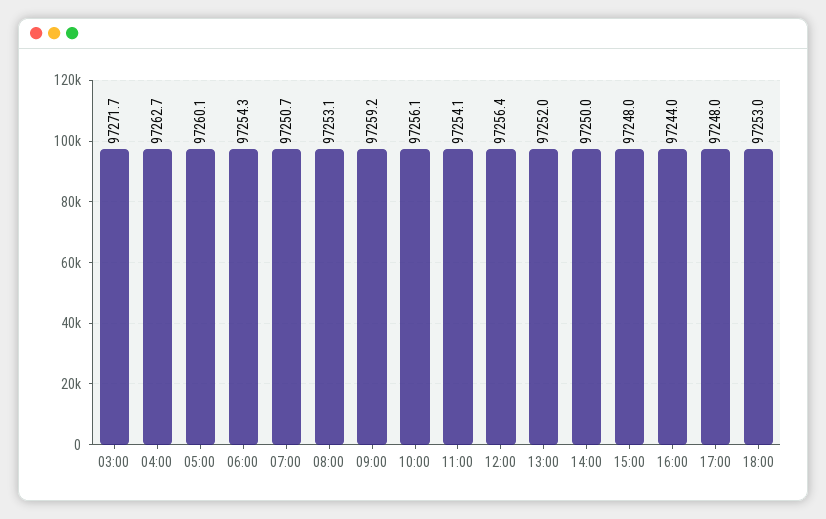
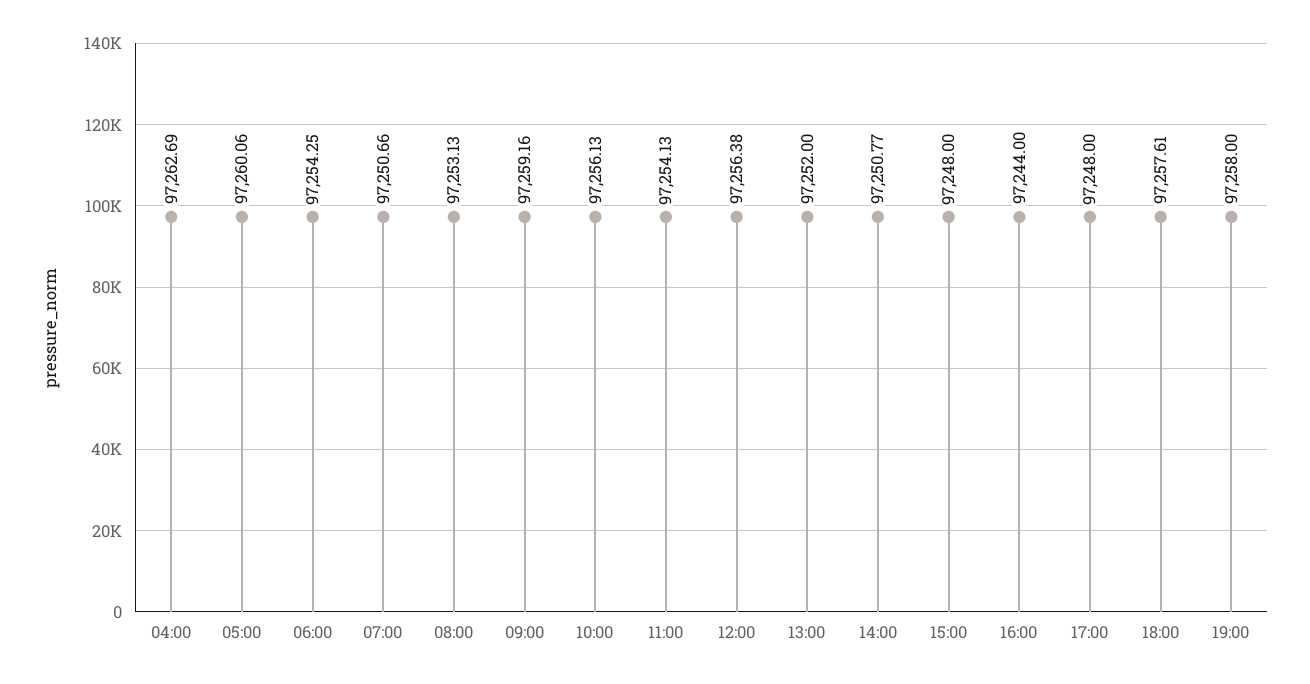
03:00: 97271.7 -> none
14:00: 97250 -> 97250.77
18:00: 97253 -> 97257.61
19:00: none -> 97258

